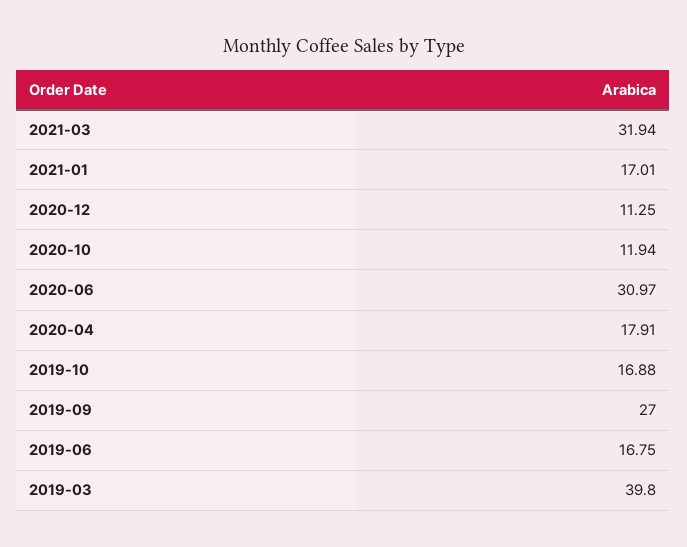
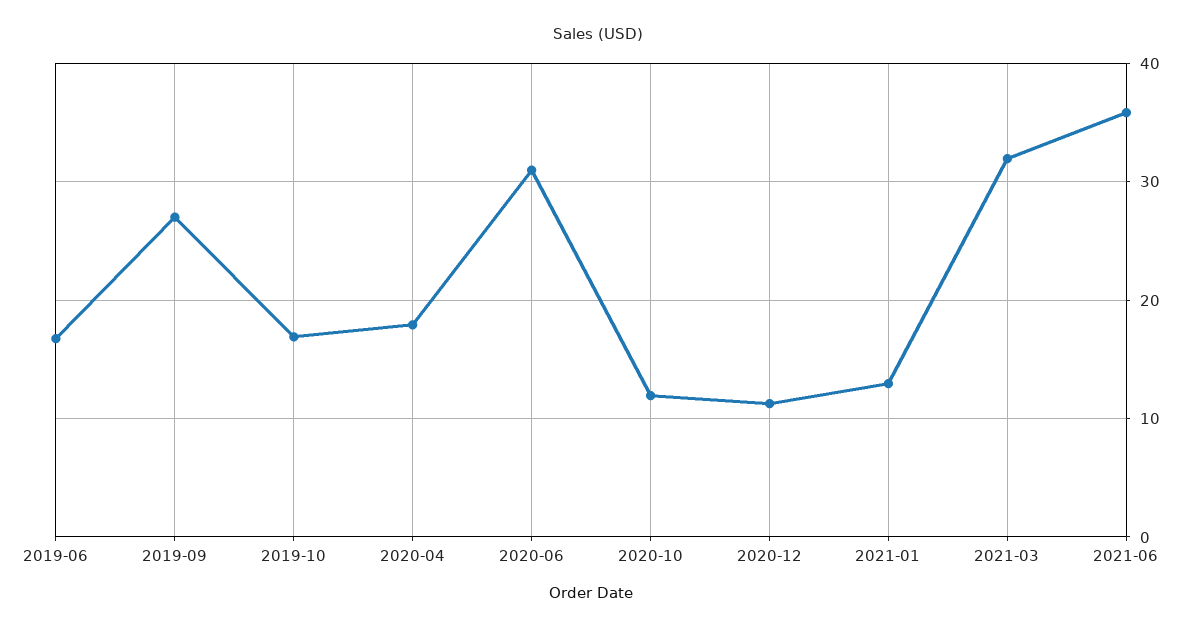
2021-01: 17.01 -> 13
2019-03: 39.8 -> none
2021-06: none -> 36

